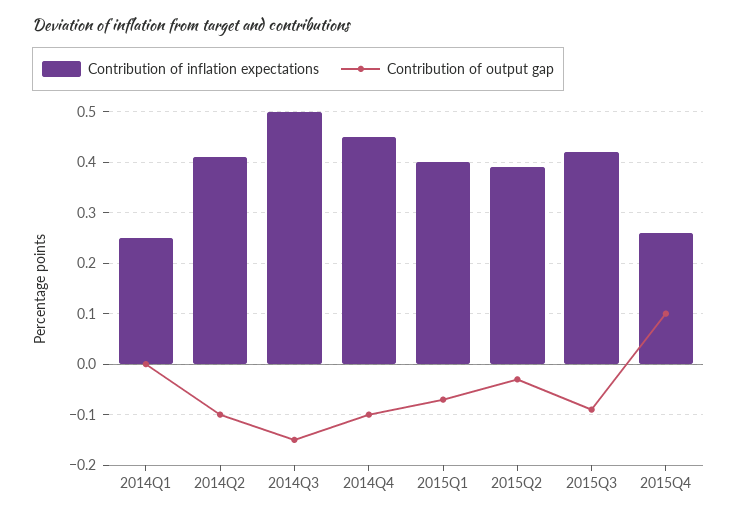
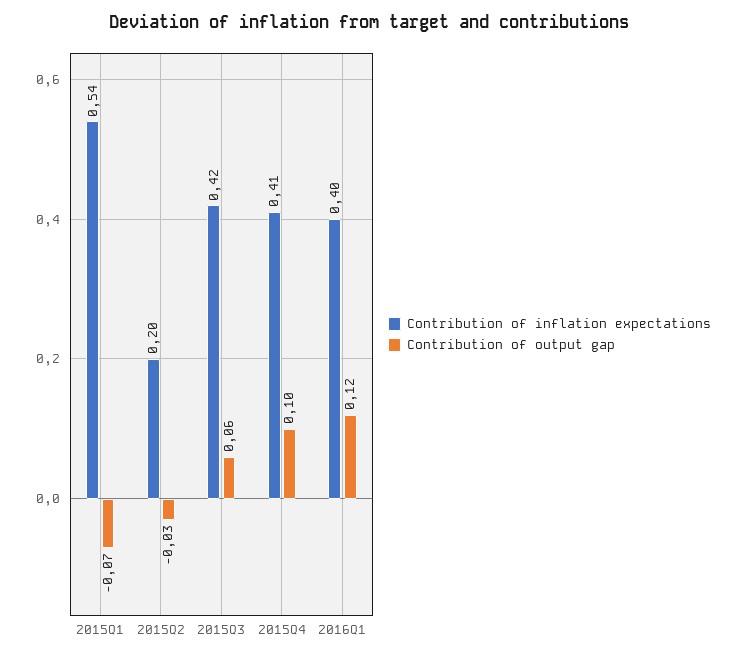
Contribution of inflation expectations, 2014Q1: 0.25 -> none
Contribution of output gap, 2014Q1: 0 -> none
Contribution of inflation expectations, 2014Q2: 0.4 -> none
Contribution of output gap, 2014Q2: -0.1 -> none
Contribution of inflation expectations, 2014Q3: 0.5 -> none
Contribution of output gap, 2014Q3: -0.15 -> none
Contribution of inflation expectations, 2014Q4: 0.45 -> none
Contribution of output gap, 2014Q4: -0.1 -> none
Contribution of inflation expectations, 2015Q1: 0.4 -> 0.54
Contribution of inflation expectations, 2015Q2: 0.4 -> 0.2
Contribution of output gap, 2015Q3: -0.1 -> 0.06
Contribution of inflation expectations, 2015Q4: 0.25 -> 0.41
Contribution of inflation expectations, 2016Q1: none -> 0.4
Contribution of output gap, 2016Q1: none -> 0.12

